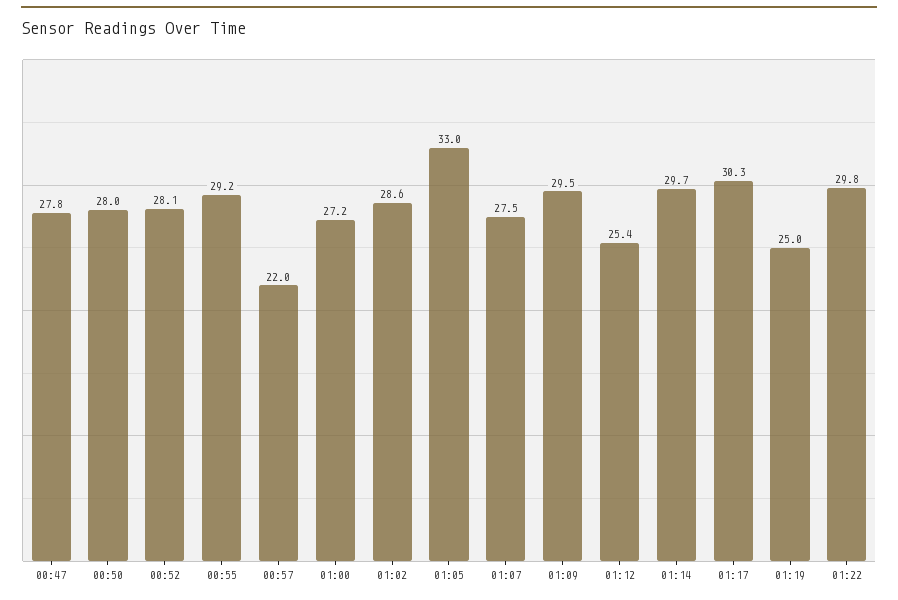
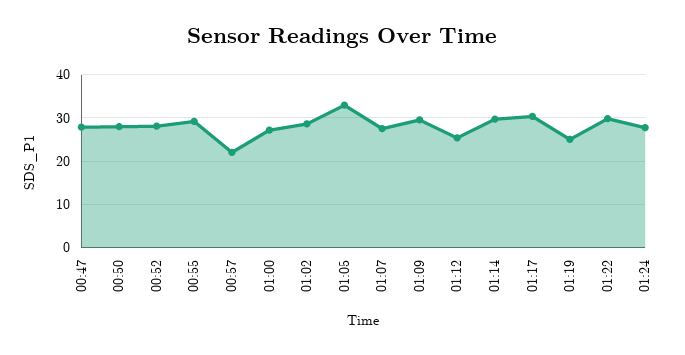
01:24: none -> 28

